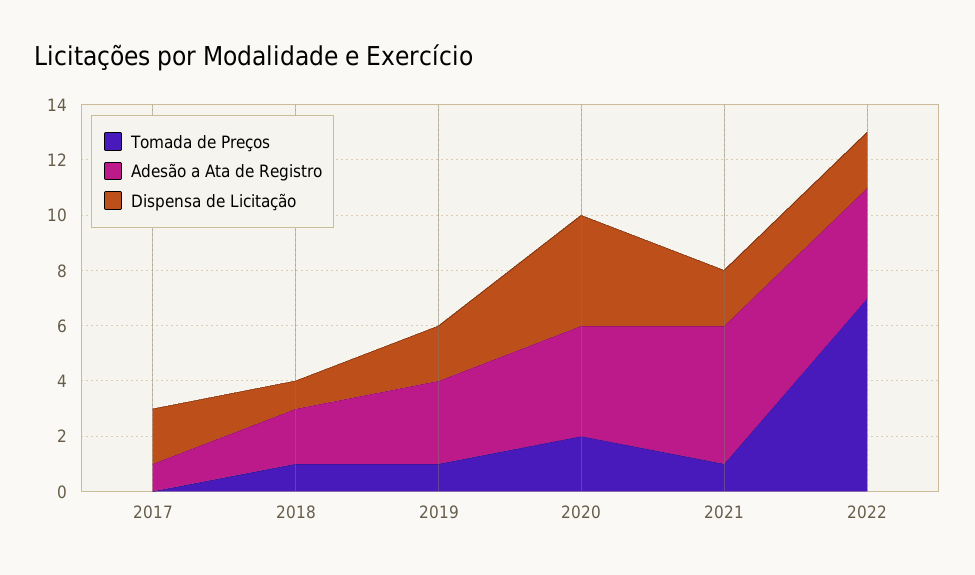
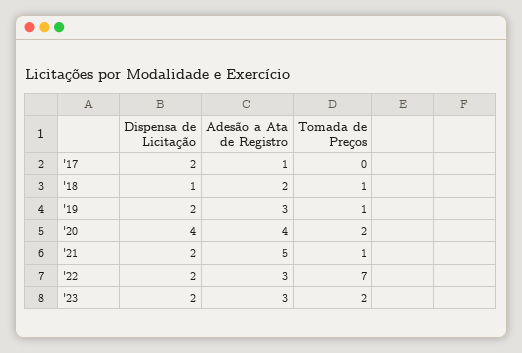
Adesão a Ata de Registro, 2022: 4 -> 3
Dispensa de Licitação, '23: none -> 2
Adesão a Ata de Registro, '23: none -> 3
Tomada de Preços, '23: none -> 2

